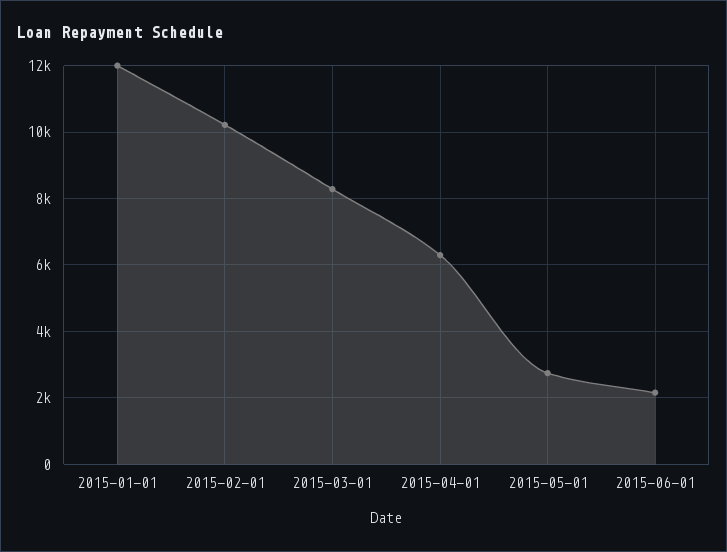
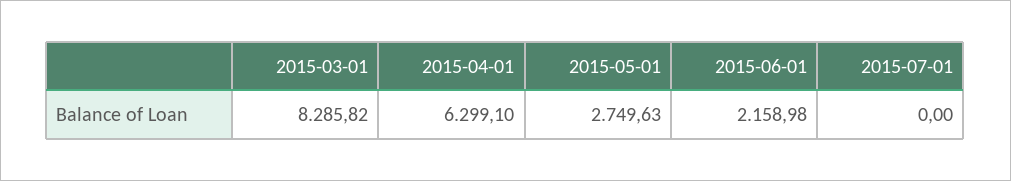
2015-01-01: 12000 -> none
2015-02-01: 10200 -> none
2015-07-01: none -> 0

